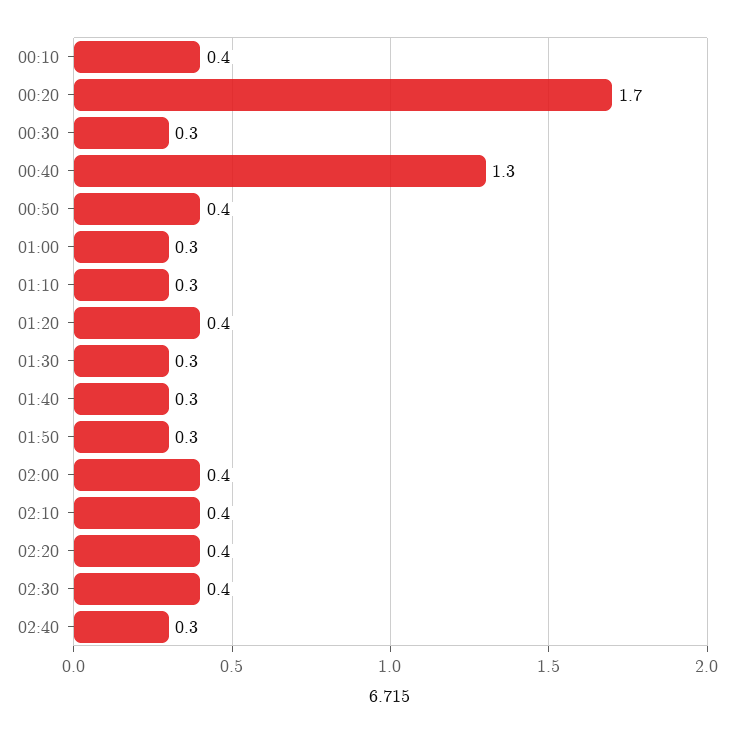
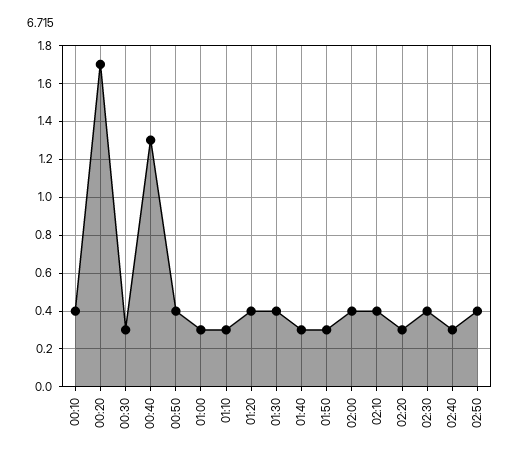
01:30: 0.3 -> 0.4
02:20: 0.4 -> 0.3
02:50: none -> 0.4

